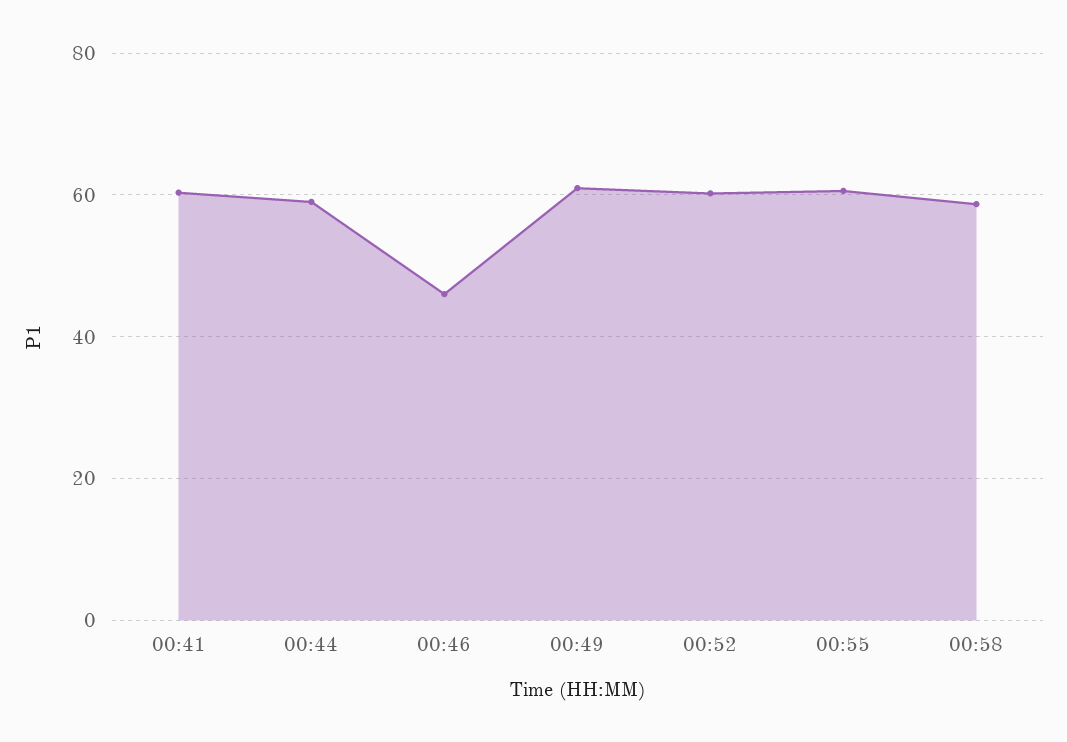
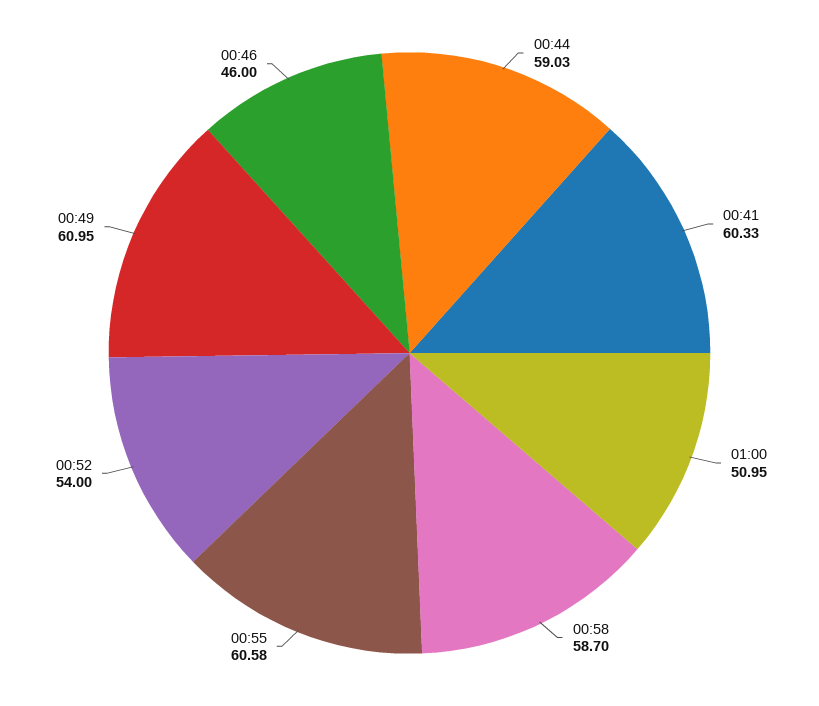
00:52: 60 -> 54
01:00: none -> 50.95

